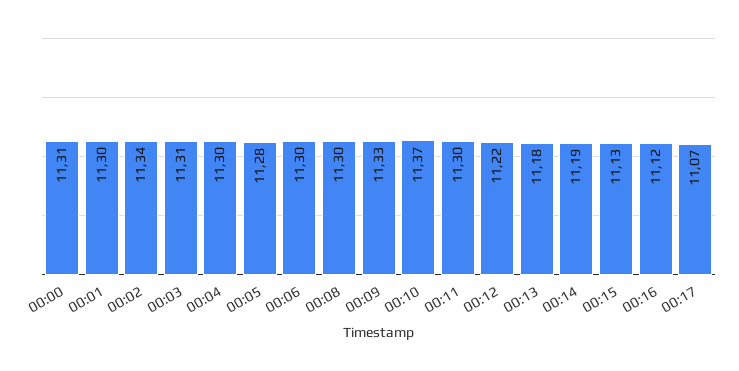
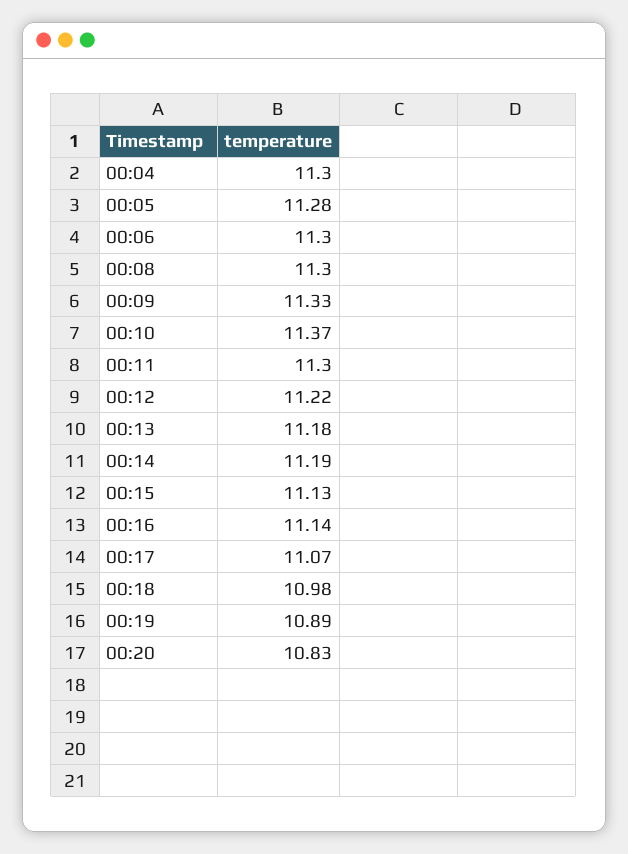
00:00: 11.31 -> none
00:01: 11.3 -> none
00:02: 11.34 -> none
00:03: 11.31 -> none
00:16: 11.12 -> 11.14
00:18: none -> 10.98
00:19: none -> 10.89
00:20: none -> 10.83

